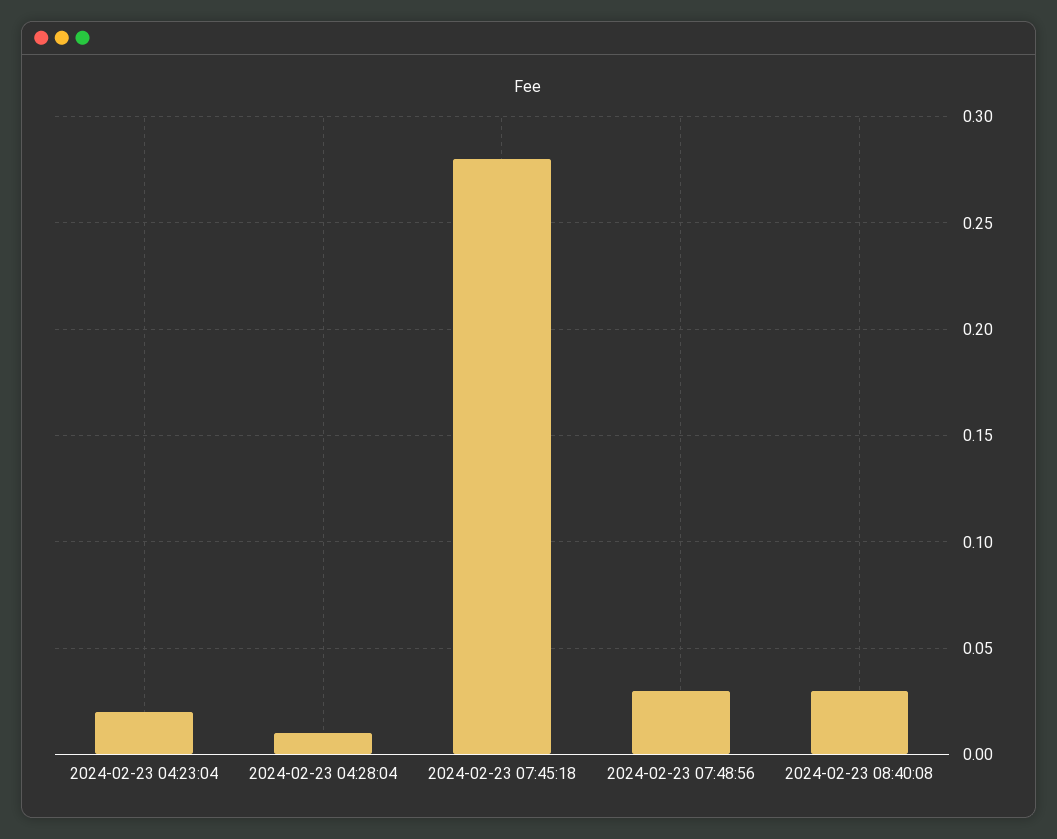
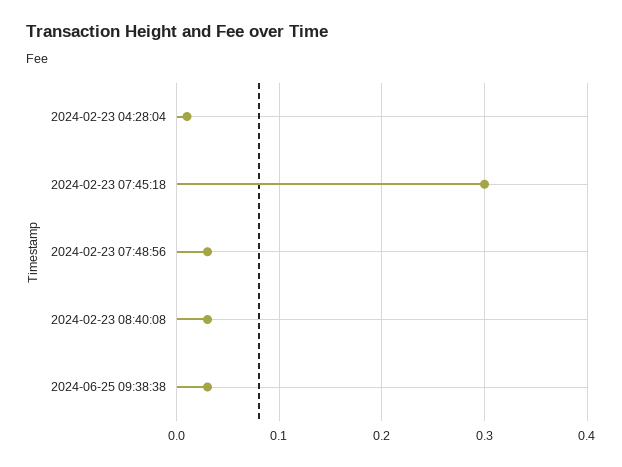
2024-02-23 04:23:04: 0.02 -> none
2024-02-23 07:45:18: 0.28 -> 0.3
2024-06-25 09:38:38: none -> 0.03

